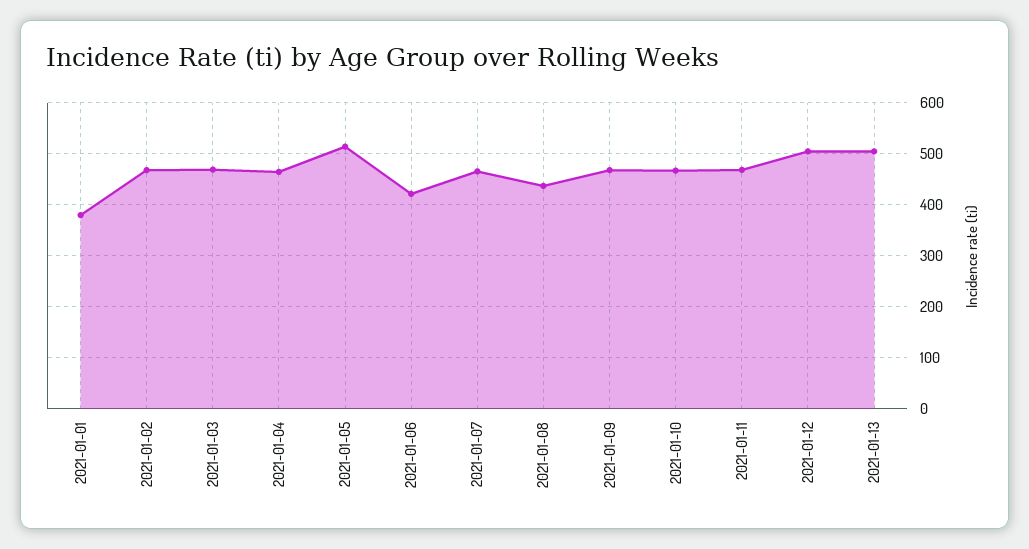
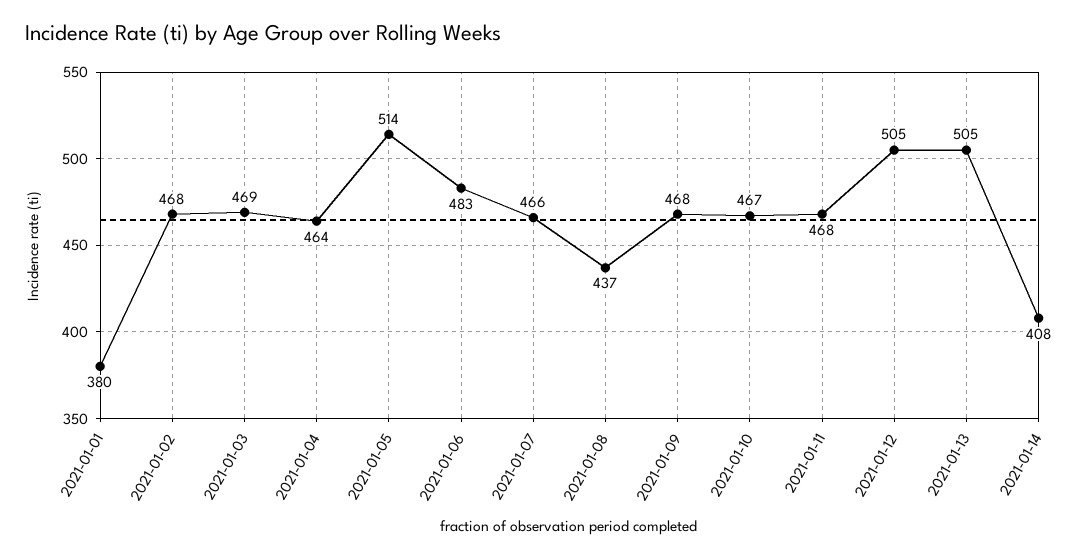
2021-01-06: 420 -> 483
2021-01-14: none -> 408

